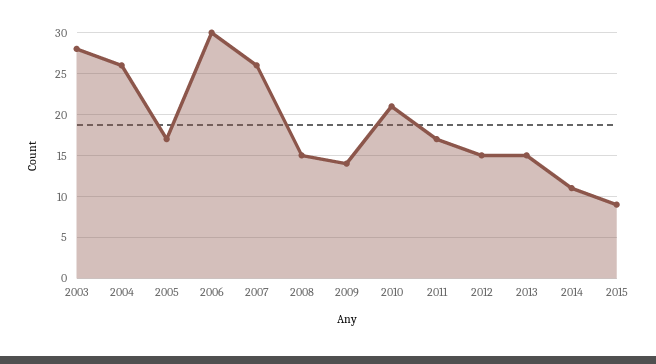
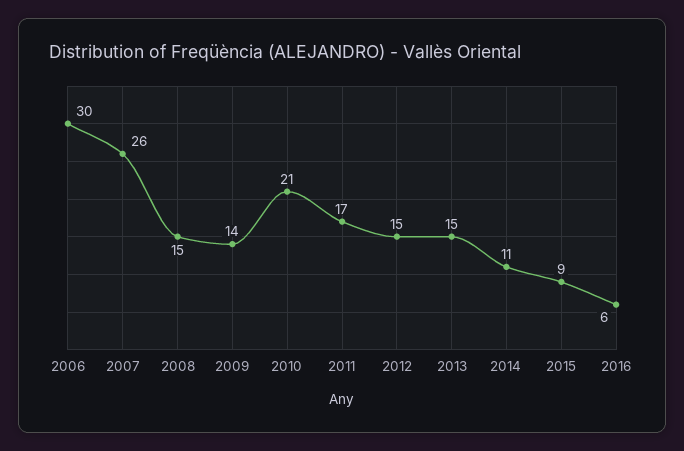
2003: 28 -> none
2004: 26 -> none
2005: 17 -> none
2016: none -> 6

